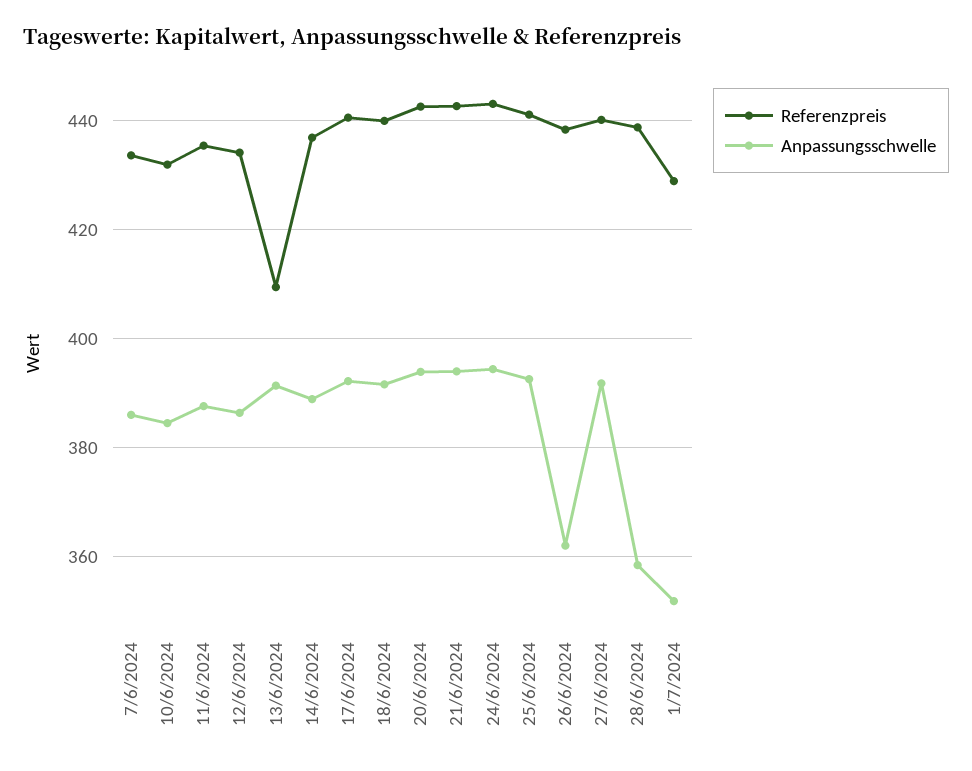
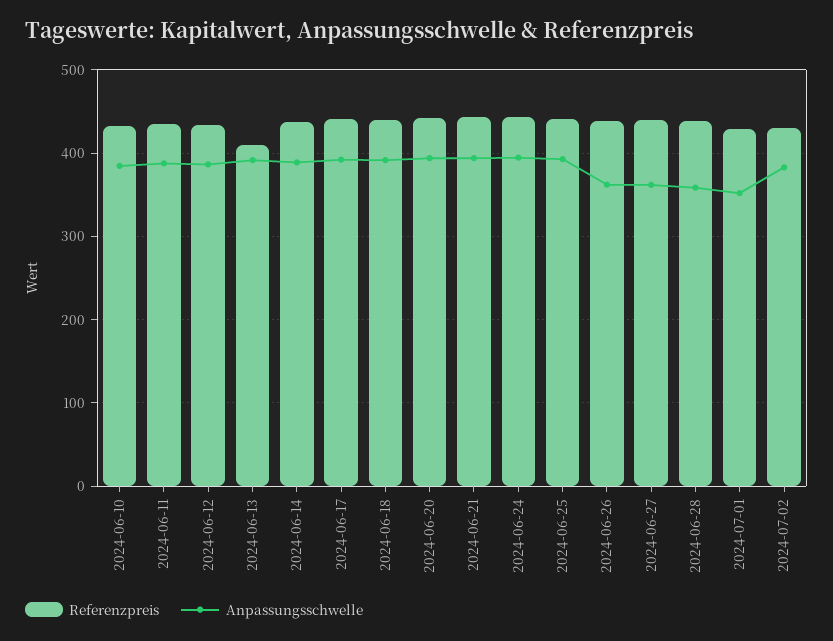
Referenzpreis, 7/6/2024: 434 -> none
Anpassungsschwelle, 7/6/2024: 386 -> none
Anpassungsschwelle, 27/6/2024: 392 -> 360
Referenzpreis, 2024-07-02: none -> 430
Anpassungsschwelle, 2024-07-02: none -> 380

